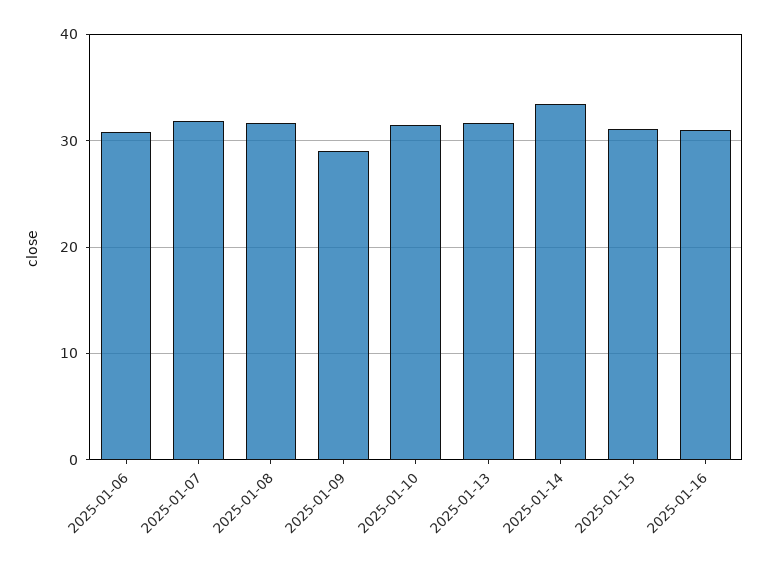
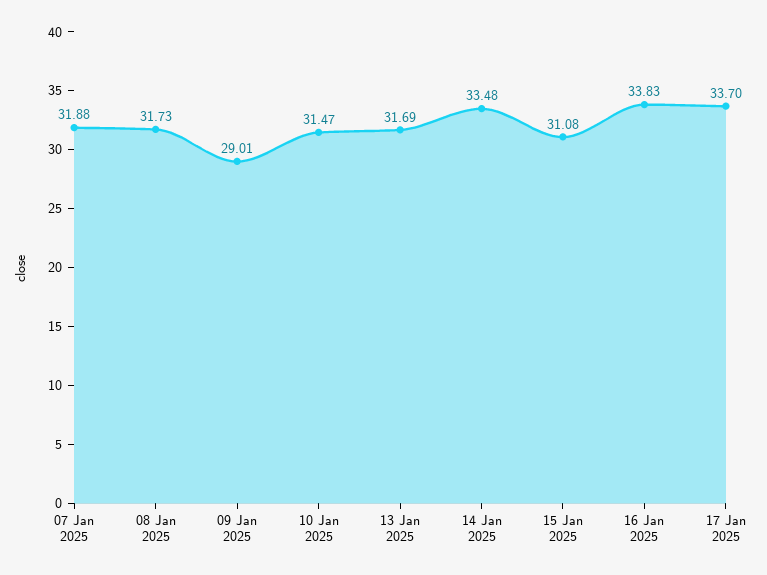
2025-01-06: 31 -> none
2025-01-16: 31 -> 33.83
17 Jan 2025: none -> 33.7

